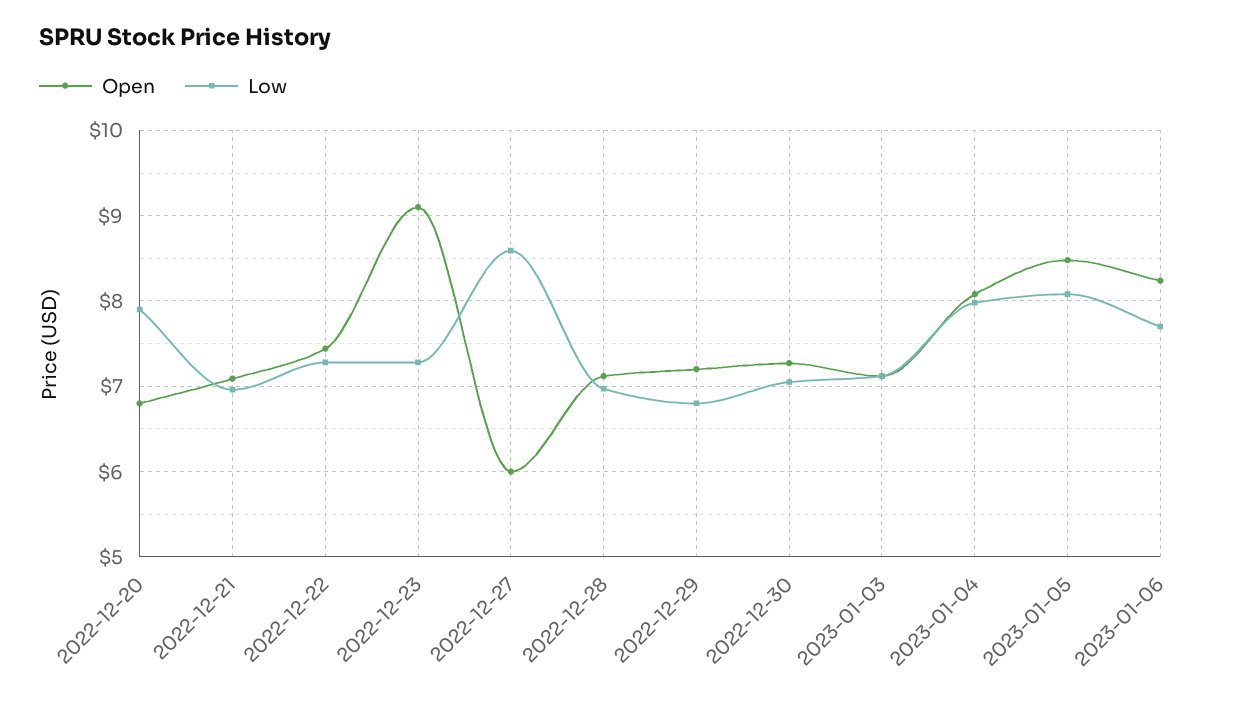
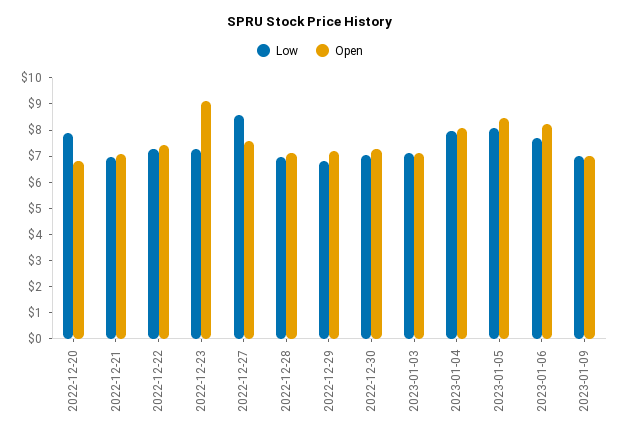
Open, 2022-12-27: 6 -> 7.5
Low, 2023-01-09: none -> 7
Open, 2023-01-09: none -> 7

